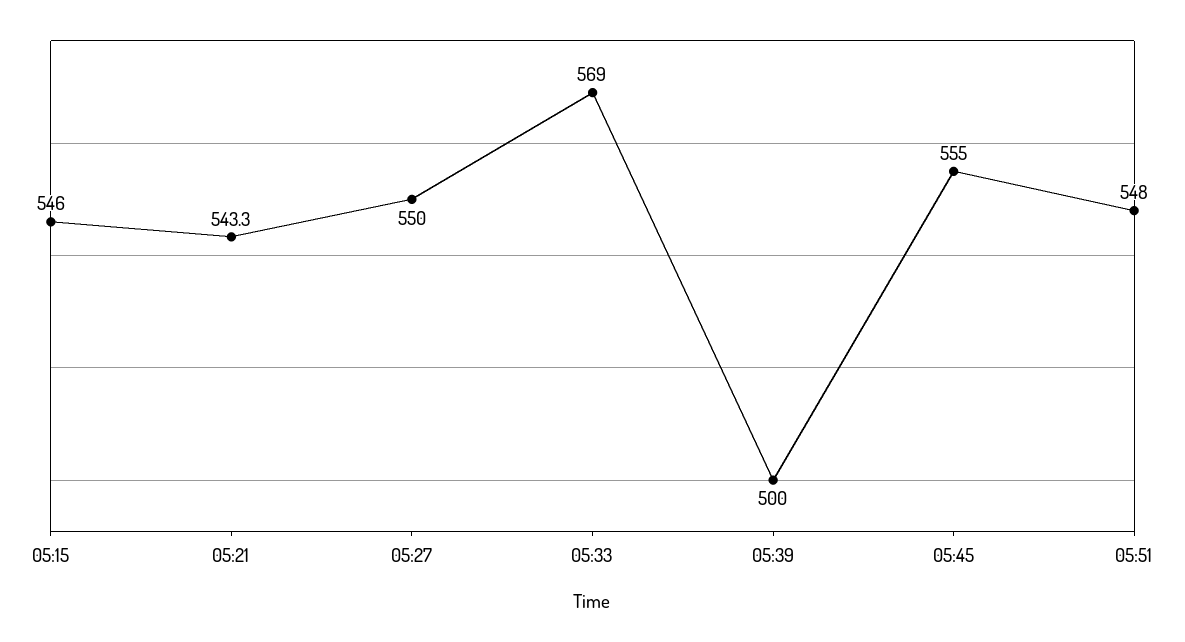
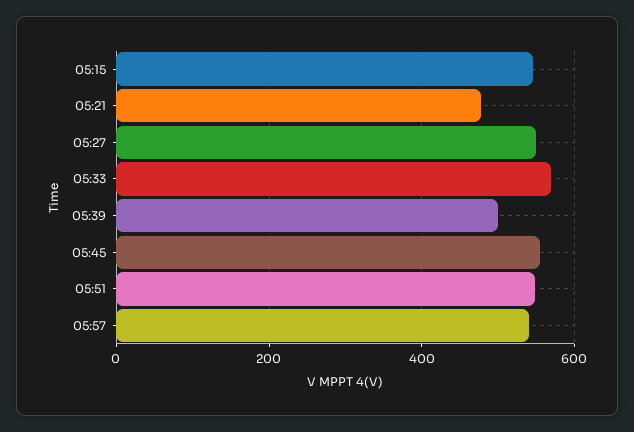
05:21: 543.3 -> 480
05:57: none -> 540

